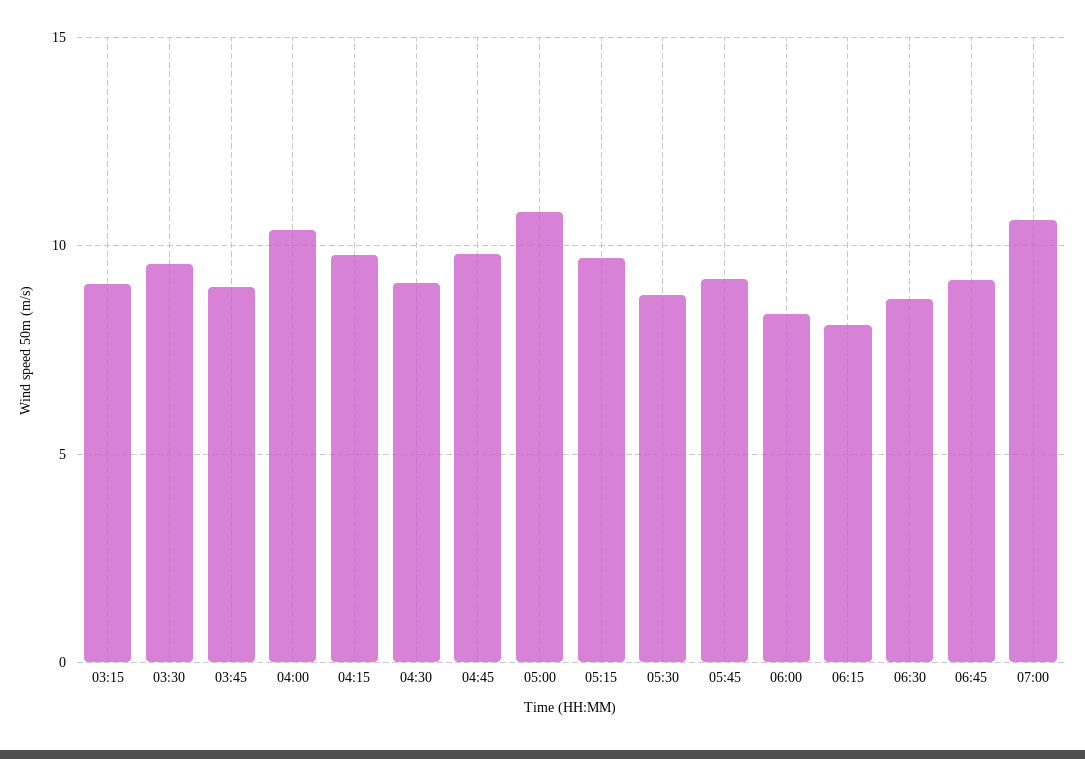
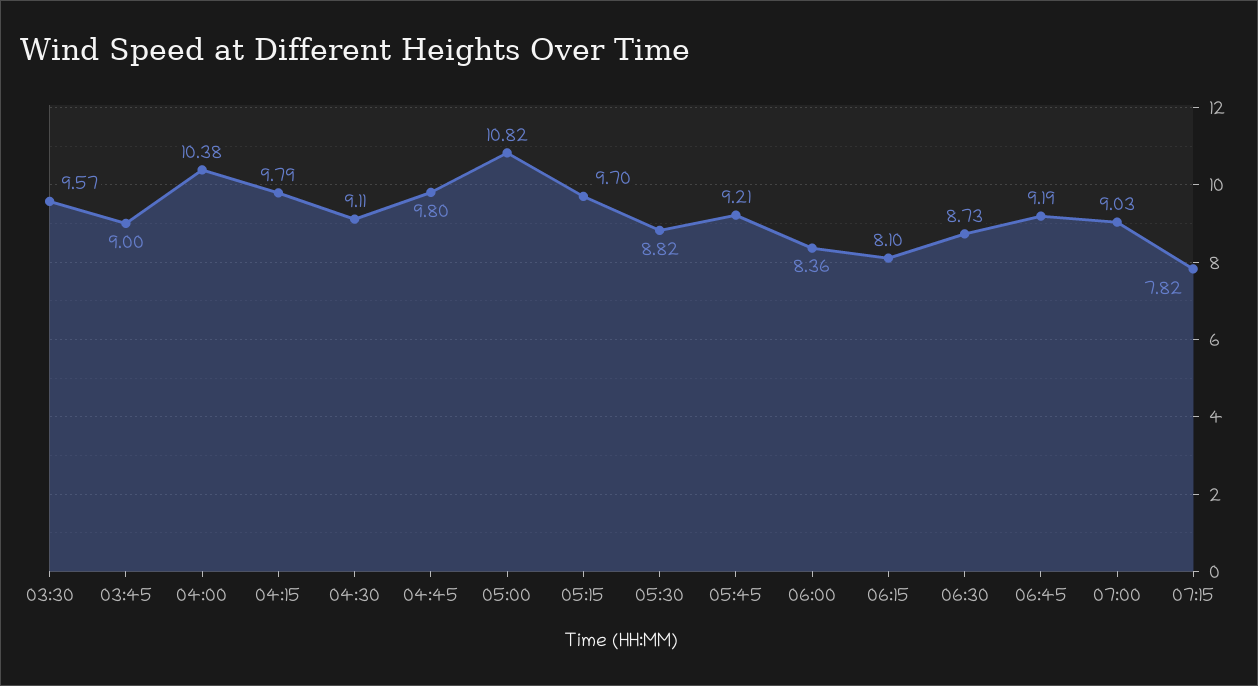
03:15: 9 -> none
07:00: 10.5 -> 9.03
07:15: none -> 7.82

